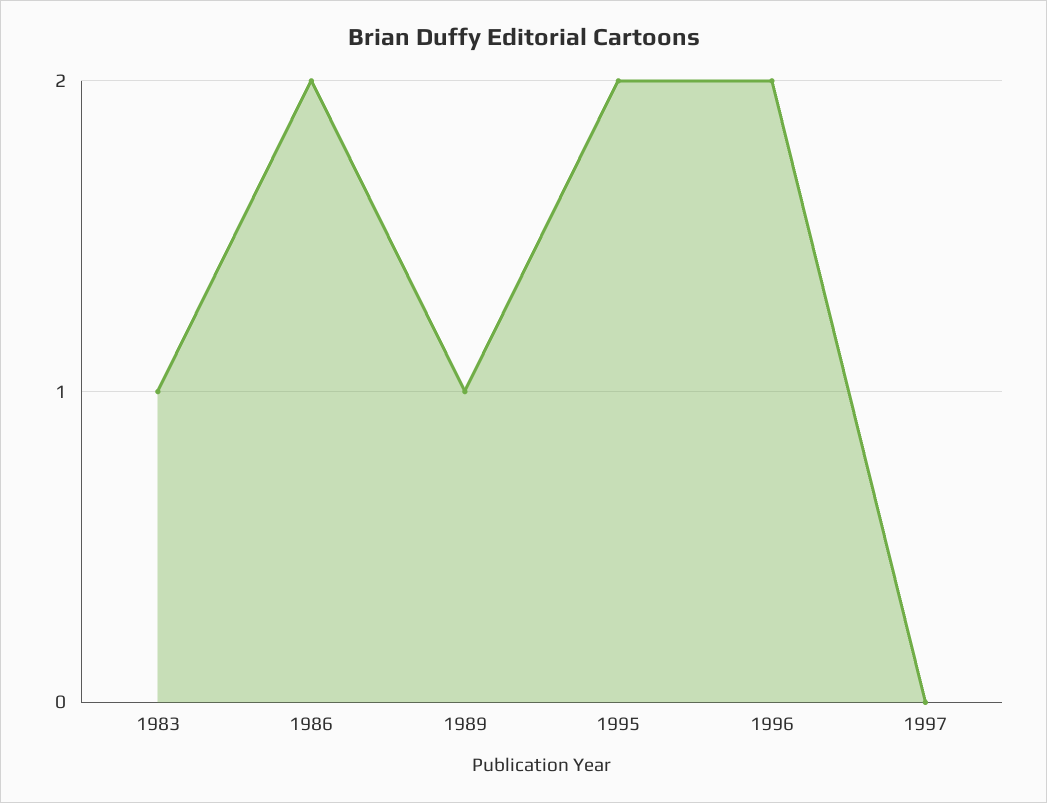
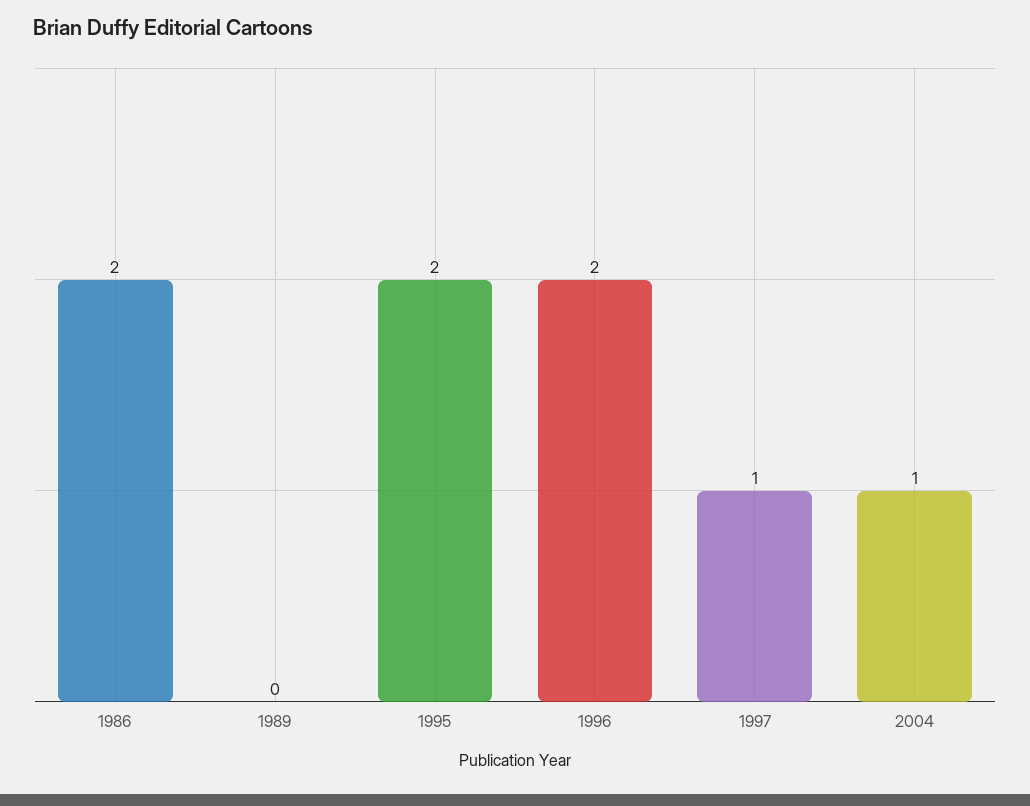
1983: 1 -> none
1989: 1 -> 0
1997: 0 -> 1
2004: none -> 1

